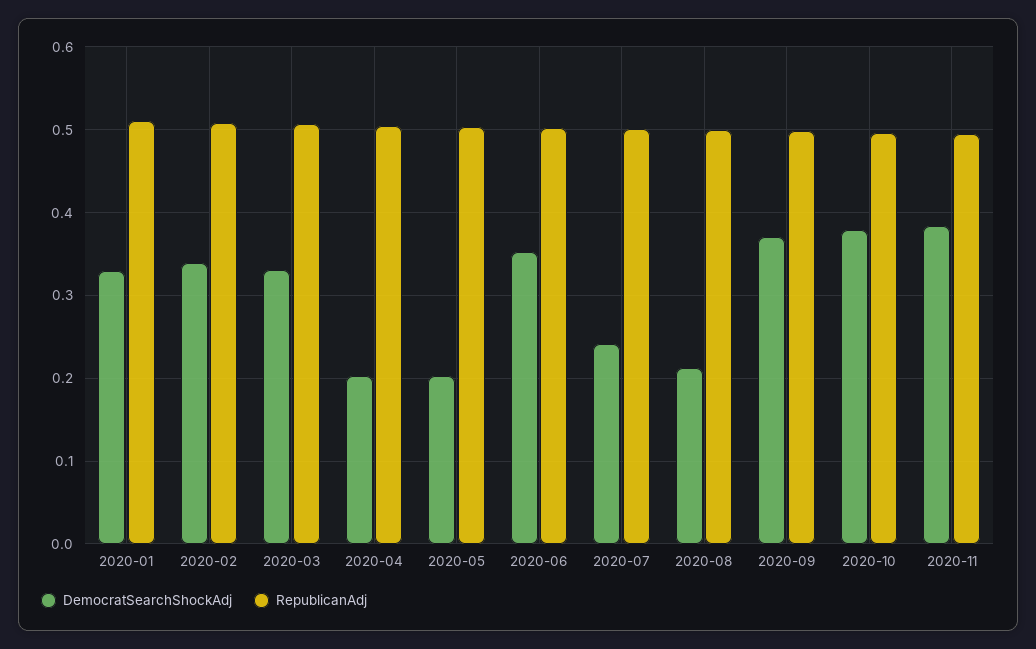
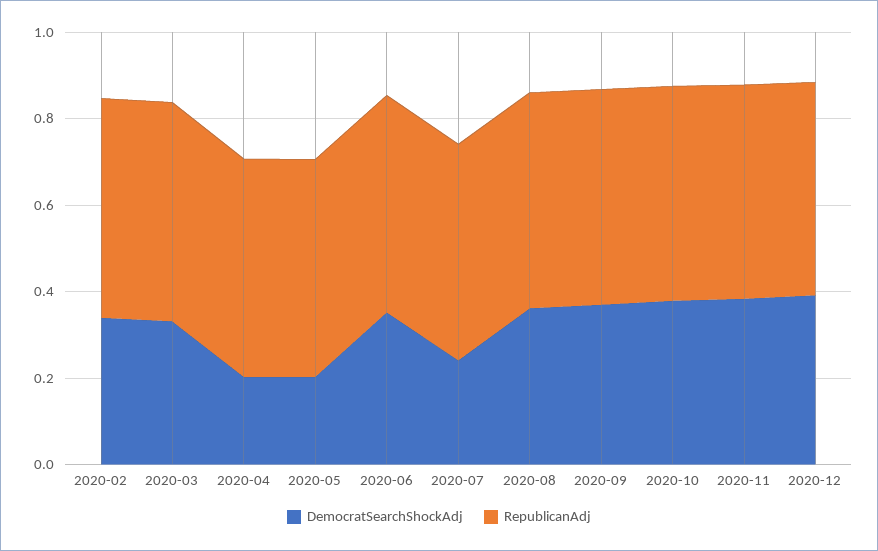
DemocratSearchShockAdj, 2020-01: 0.33 -> none
RepublicanAdj, 2020-01: 0.51 -> none
DemocratSearchShockAdj, 2020-08: 0.21 -> 0.35
DemocratSearchShockAdj, 2020-12: none -> 0.4
RepublicanAdj, 2020-12: none -> 0.5

